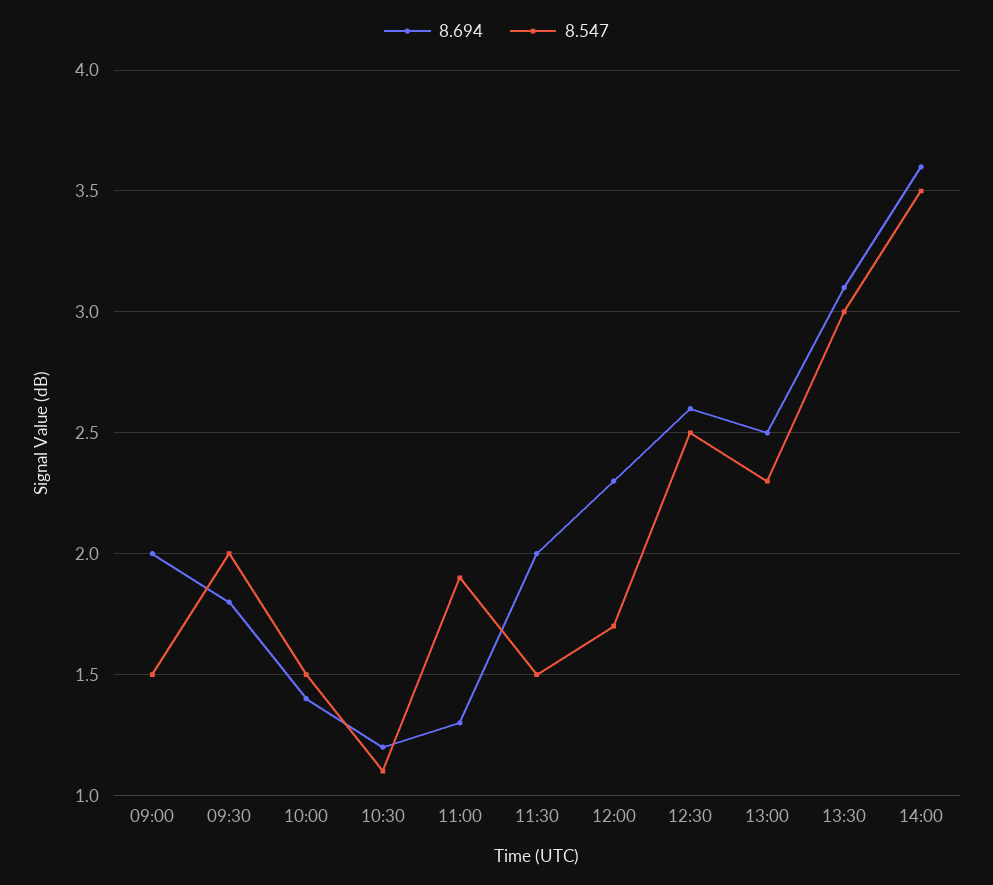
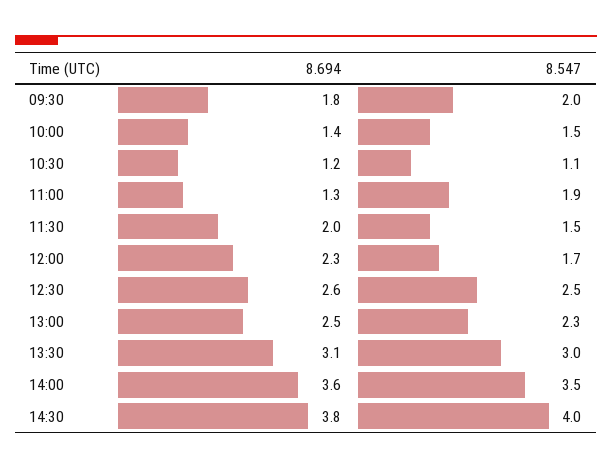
8.694, 09:00: 2 -> none
8.547, 09:00: 1.5 -> none
8.694, 14:30: none -> 3.8
8.547, 14:30: none -> 4

